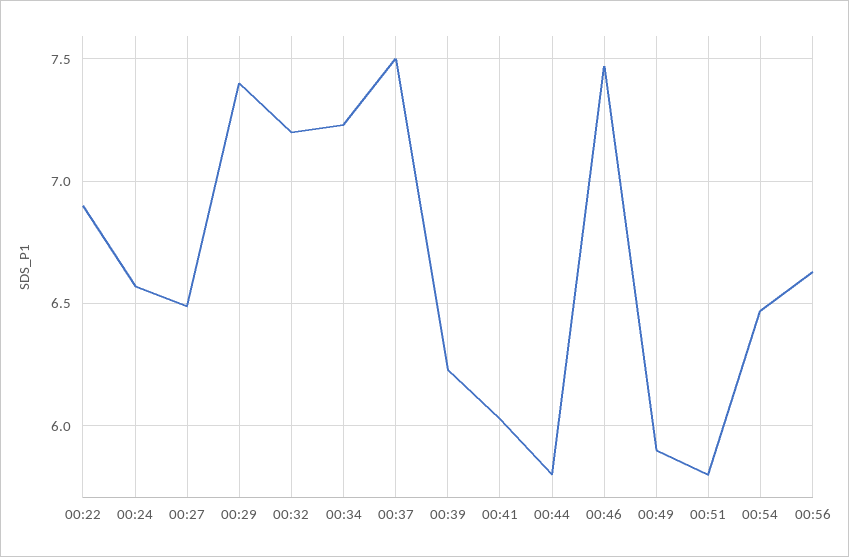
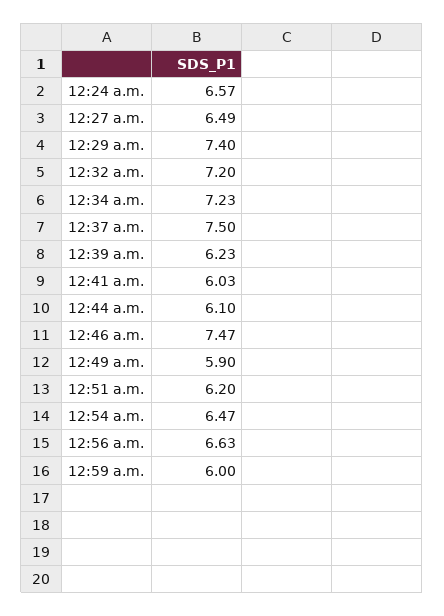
00:22: 6.9 -> none
00:44: 5.8 -> 6.1
00:51: 5.8 -> 6.2
12:59 a.m.: none -> 6

